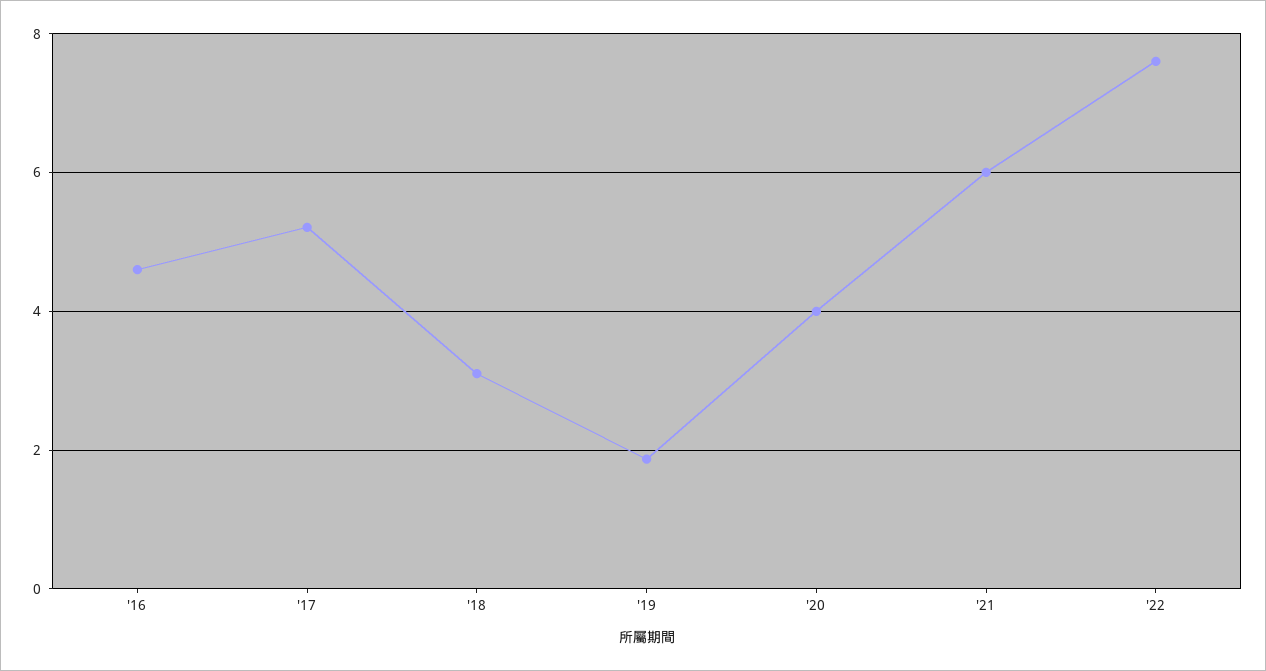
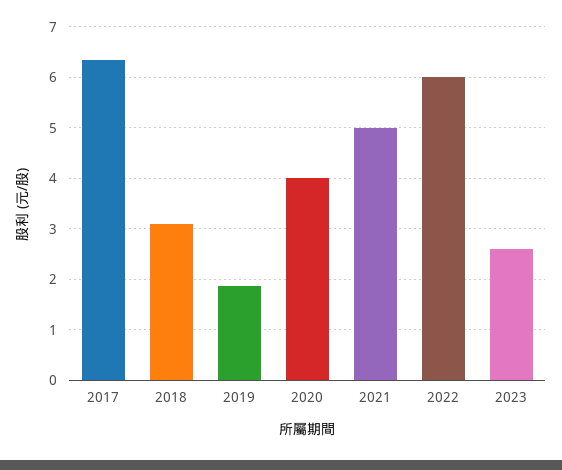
'16: 4.6 -> none
'17: 5.2 -> 6.4
'21: 6 -> 5
'22: 7.6 -> 6
2023: none -> 2.6

